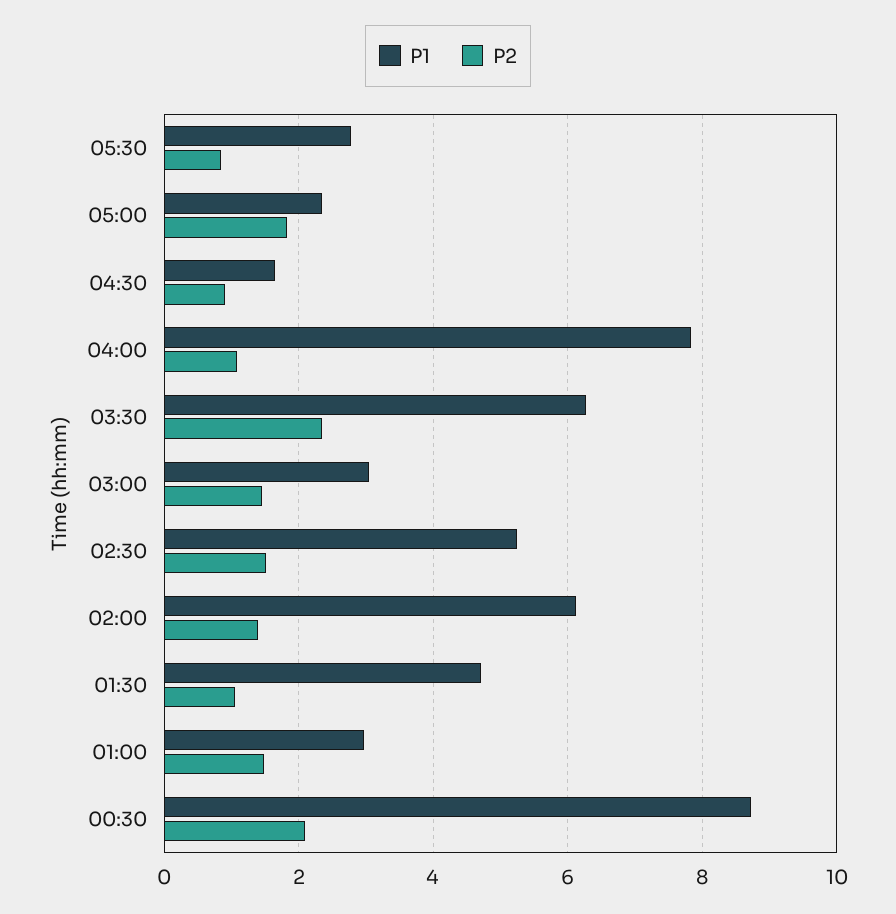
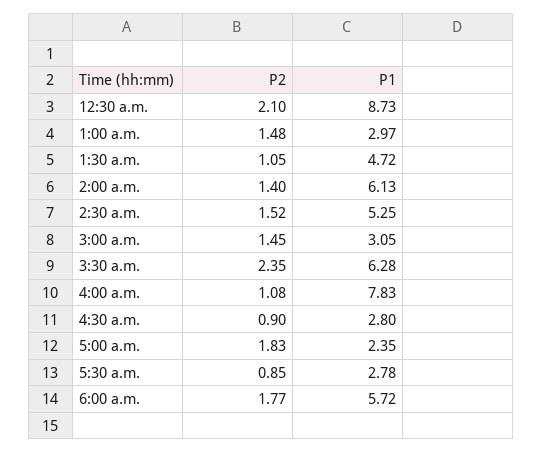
P1, 04:30: 1.6 -> 2.8
P2, 6:00 a.m.: none -> 1.77
P1, 6:00 a.m.: none -> 5.72

